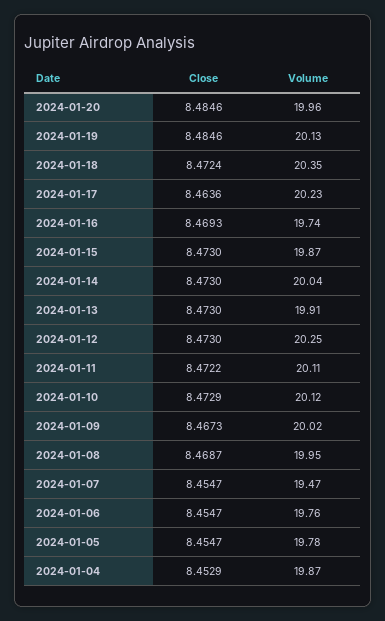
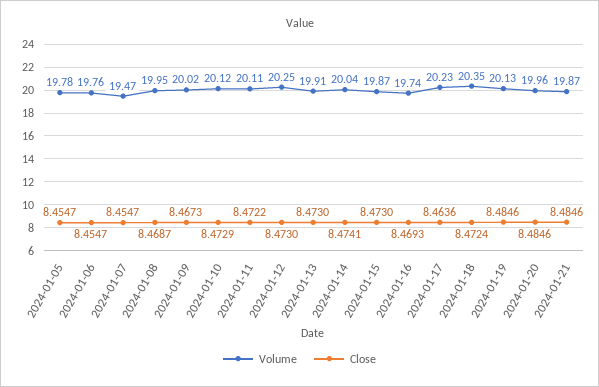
Close, 2024-01-14: 8.473 -> 8.4741
Close, 2024-01-04: 8.4529 -> none
Volume, 2024-01-04: 19.87 -> none
Volume, 2024-01-21: none -> 19.87
Close, 2024-01-21: none -> 8.4846

